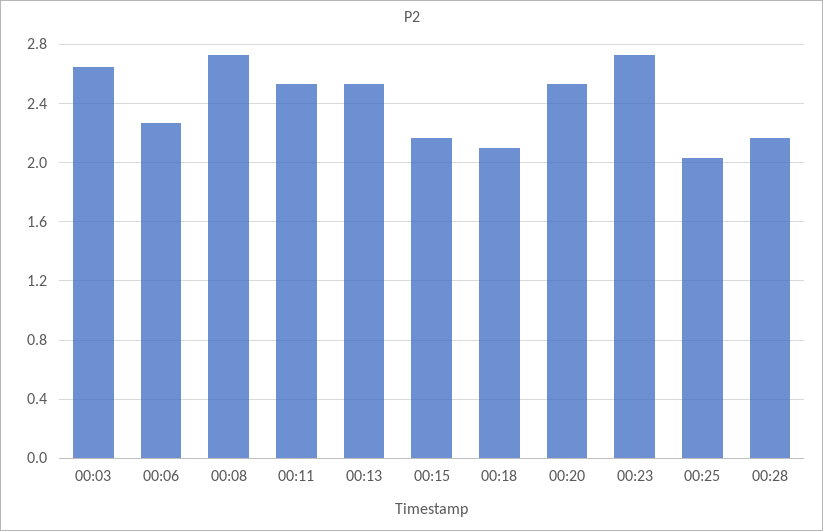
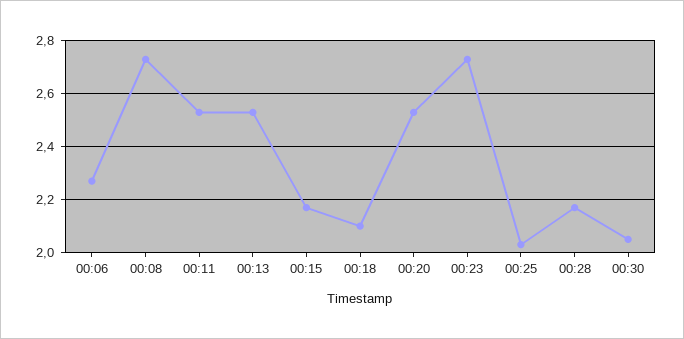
00:03: 2.65 -> none
00:30: none -> 2.05

